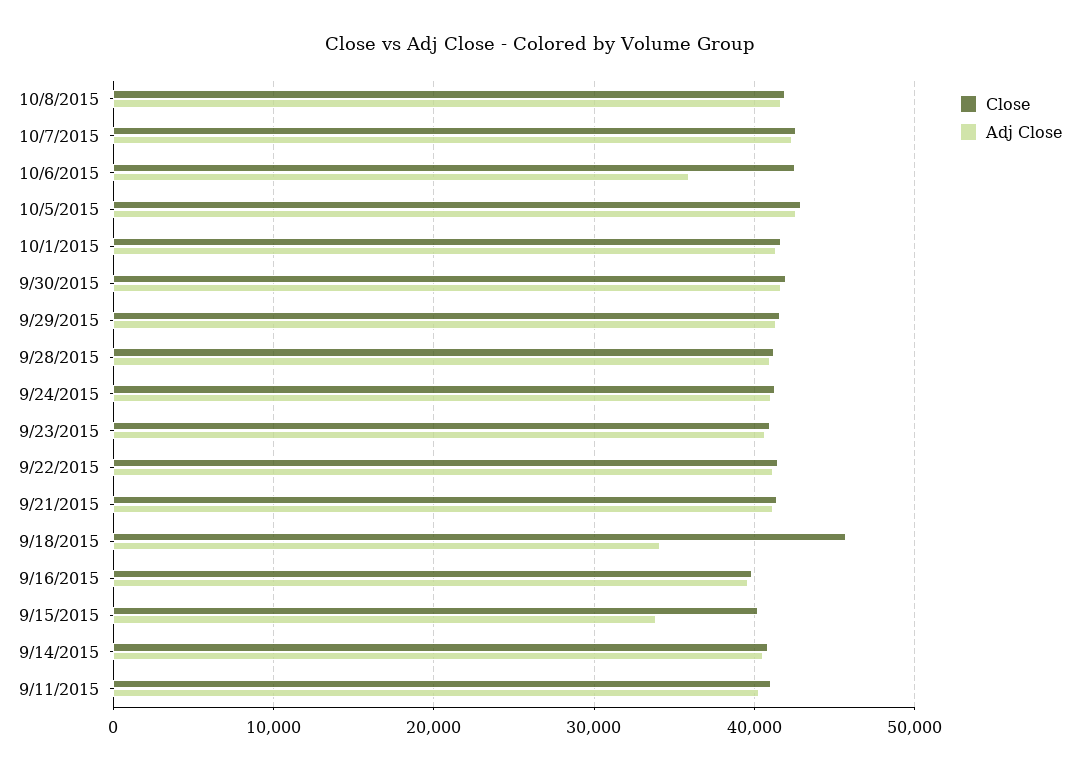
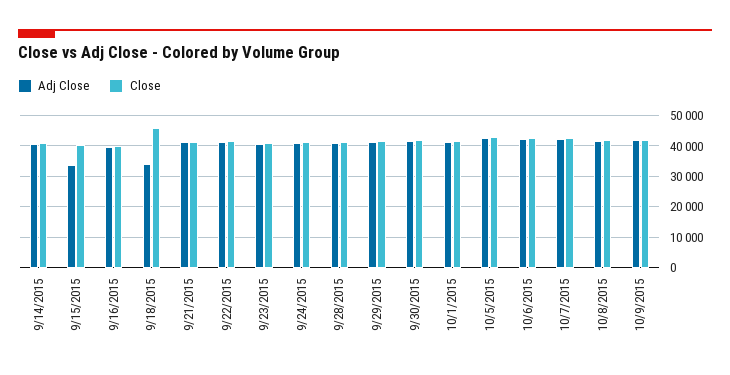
Adj Close, 10/6/2015: 36000 -> 42000
Close, 9/11/2015: 41000 -> none
Adj Close, 9/11/2015: 40000 -> none
Adj Close, 10/9/2015: none -> 42000
Close, 10/9/2015: none -> 42000

